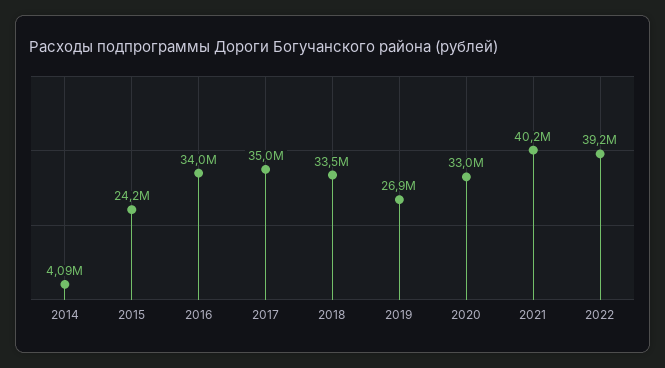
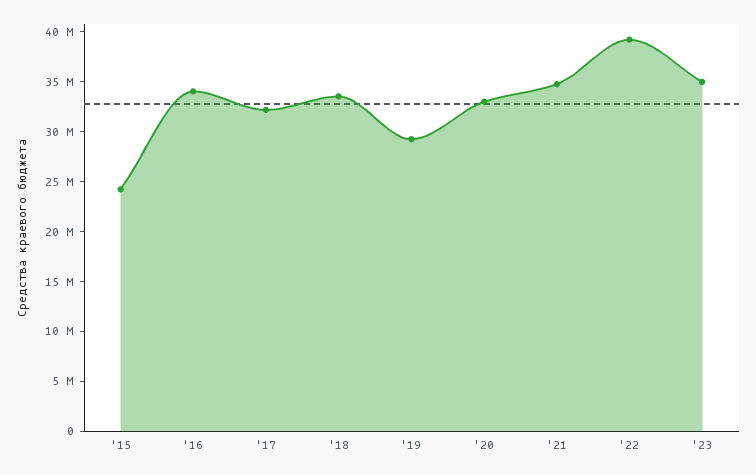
2014: 4090000 -> none
2017: 35000000 -> 32000000
2019: 26900000 -> 29000000
2021: 40200000 -> 35000000
'23: none -> 35000000

